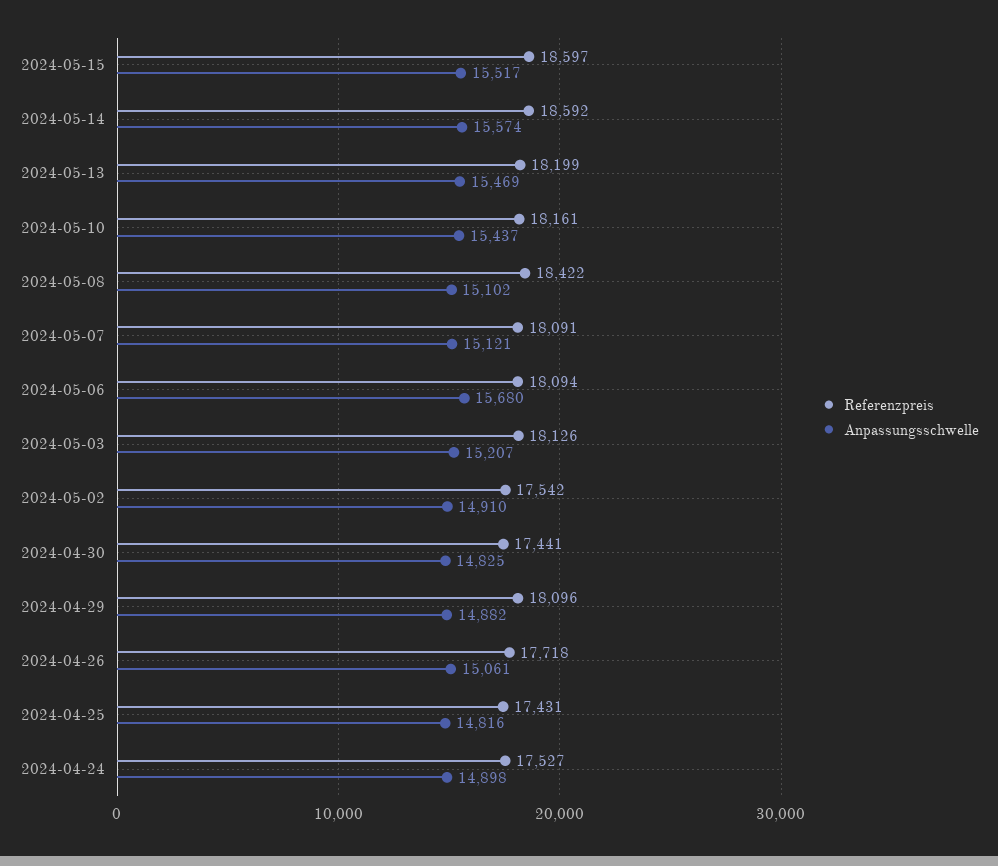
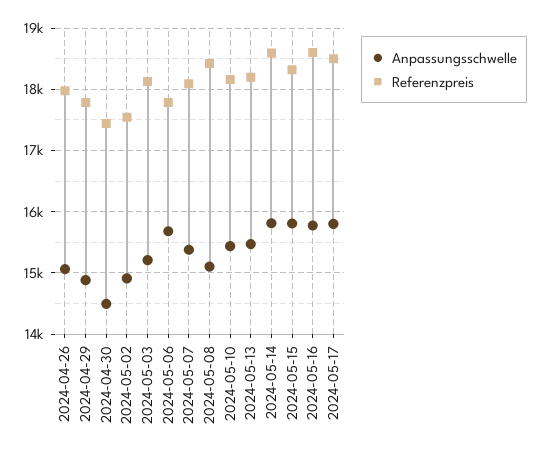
Referenzpreis, 2024-05-15: 18597 -> 18300
Anpassungsschwelle, 2024-05-15: 15517 -> 15800
Anpassungsschwelle, 2024-05-14: 15574 -> 15800
Anpassungsschwelle, 2024-05-07: 15121 -> 15400
Referenzpreis, 2024-05-06: 18094 -> 17800
Anpassungsschwelle, 2024-04-30: 14825 -> 14500
Referenzpreis, 2024-04-29: 18096 -> 17800
Referenzpreis, 2024-04-26: 17718 -> 18000
Referenzpreis, 2024-04-25: 17431 -> none
Anpassungsschwelle, 2024-04-25: 14816 -> none
Referenzpreis, 2024-04-24: 17527 -> none
Anpassungsschwelle, 2024-04-24: 14898 -> none
Anpassungsschwelle, 2024-05-16: none -> 15800
Referenzpreis, 2024-05-16: none -> 18600
Anpassungsschwelle, 2024-05-17: none -> 15800
Referenzpreis, 2024-05-17: none -> 18500

